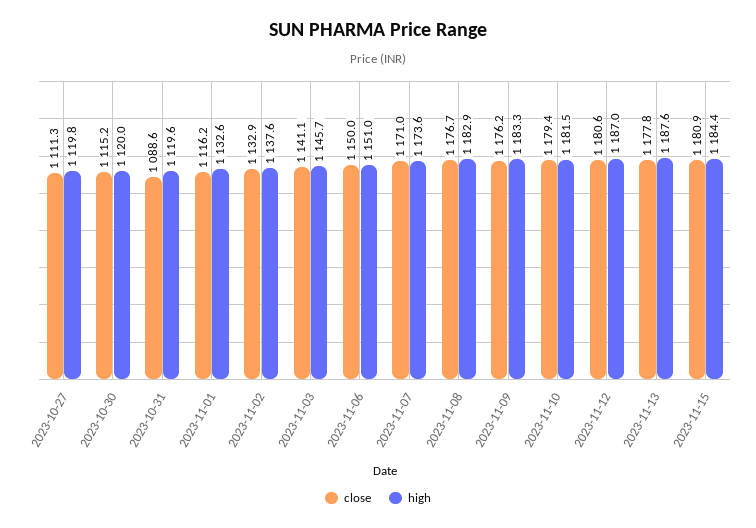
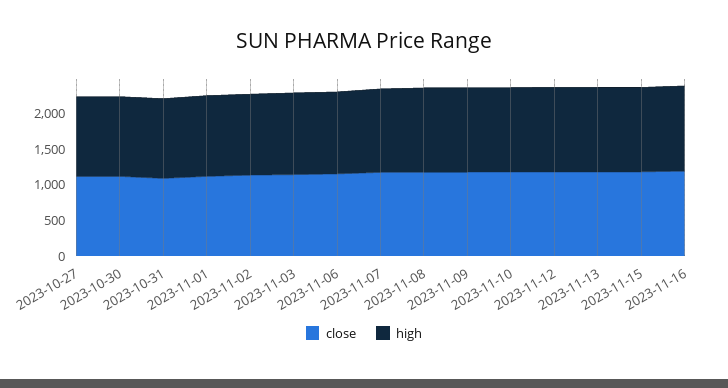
close, 2023-11-16: none -> 1250
high, 2023-11-16: none -> 1250

